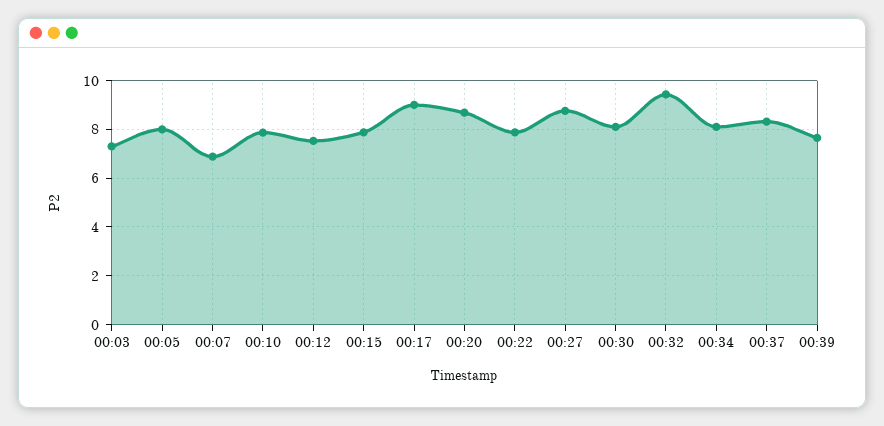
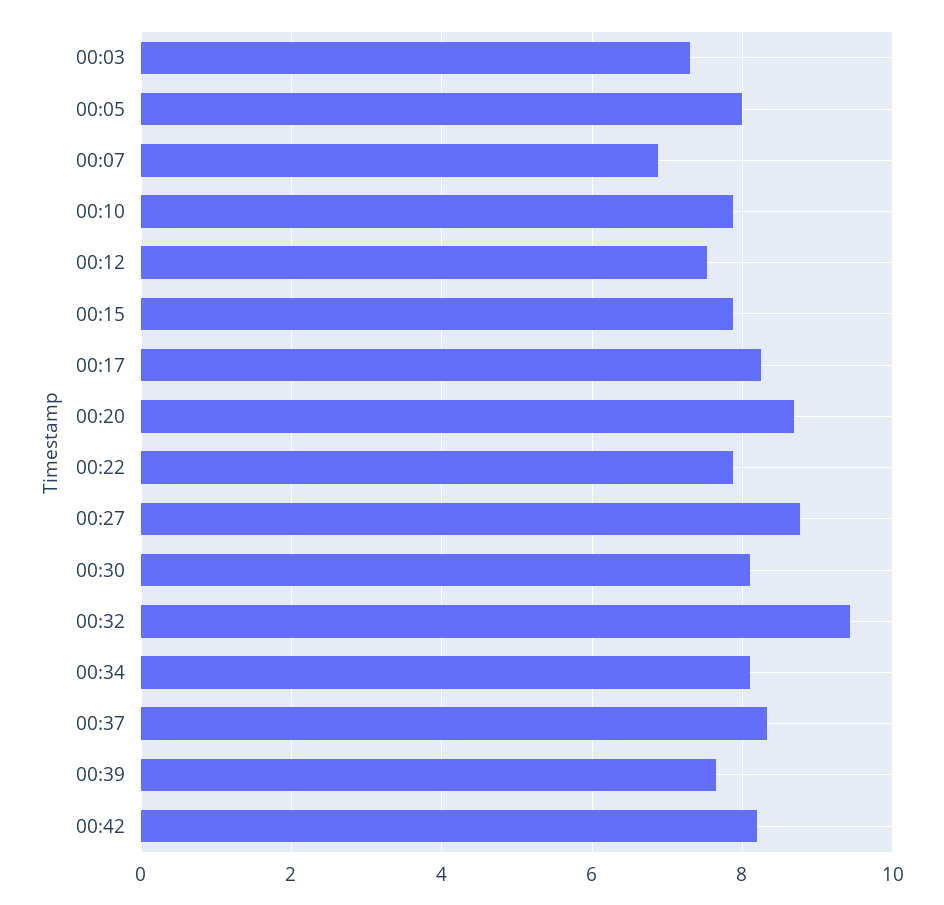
00:17: 9 -> 8.2
00:42: none -> 8.2

